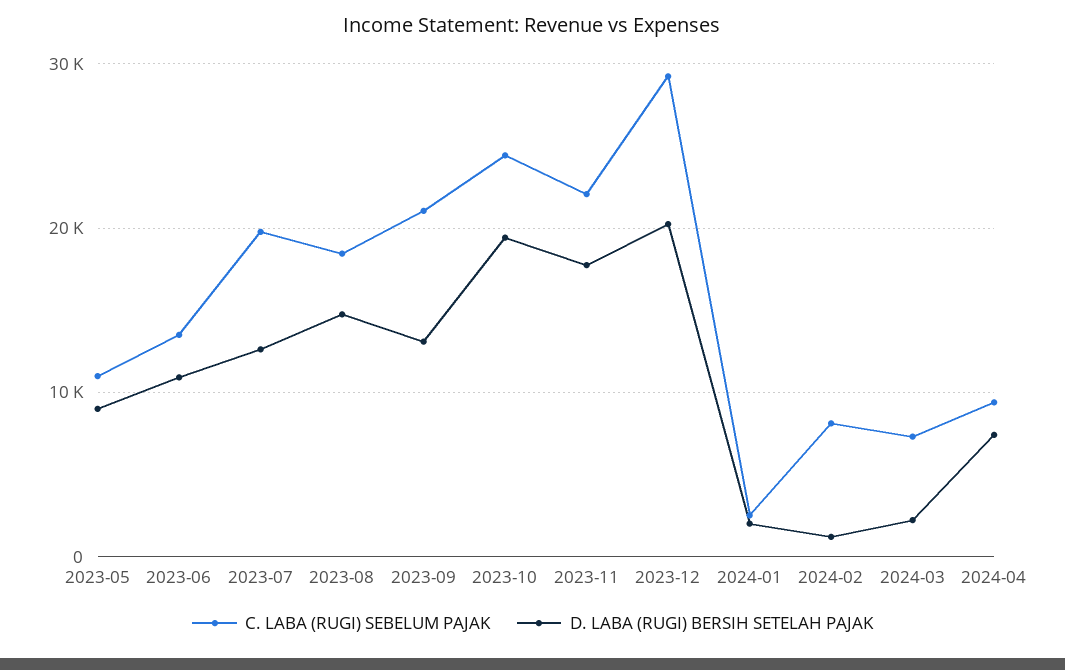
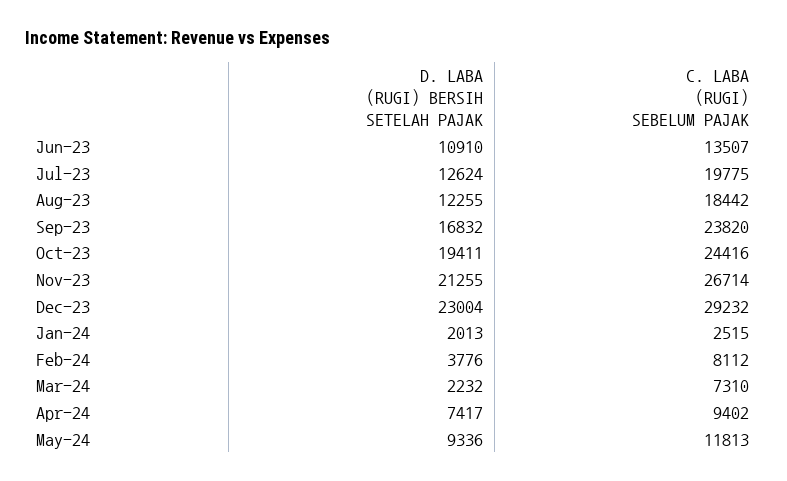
C. LABA (RUGI) SEBELUM PAJAK, 2023-05: 11000 -> none
D. LABA (RUGI) BERSIH SETELAH PAJAK, 2023-05: 9000 -> none
D. LABA (RUGI) BERSIH SETELAH PAJAK, 2023-08: 15000 -> 12255
C. LABA (RUGI) SEBELUM PAJAK, 2023-09: 21000 -> 23820
D. LABA (RUGI) BERSIH SETELAH PAJAK, 2023-09: 13000 -> 16832
C. LABA (RUGI) SEBELUM PAJAK, 2023-11: 22000 -> 26714
D. LABA (RUGI) BERSIH SETELAH PAJAK, 2023-11: 18000 -> 21255
D. LABA (RUGI) BERSIH SETELAH PAJAK, 2023-12: 20000 -> 23004
D. LABA (RUGI) BERSIH SETELAH PAJAK, 2024-02: 1000 -> 3776
D. LABA (RUGI) BERSIH SETELAH PAJAK, May-24: none -> 9336
C. LABA (RUGI) SEBELUM PAJAK, May-24: none -> 11813

